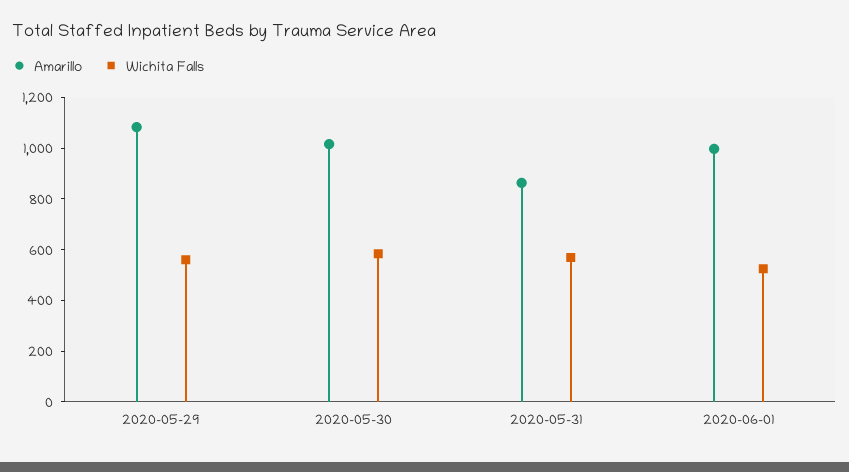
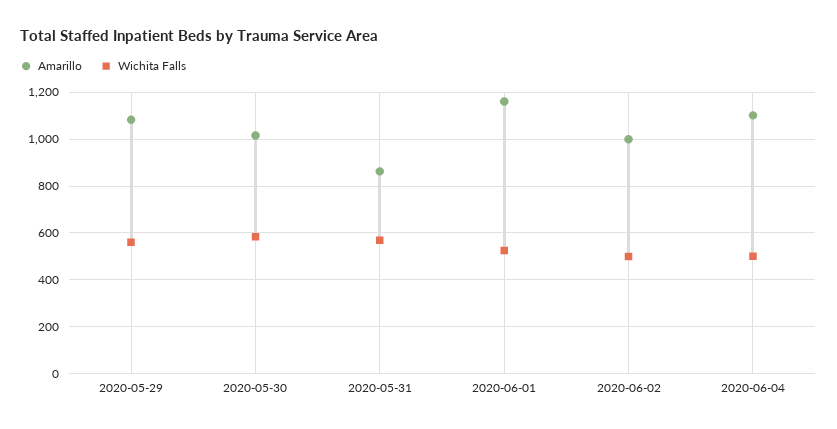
Amarillo, 2020-06-01: 1000 -> 1150
Amarillo, 2020-06-02: none -> 1000
Wichita Falls, 2020-06-02: none -> 500
Amarillo, 2020-06-04: none -> 1100
Wichita Falls, 2020-06-04: none -> 500

